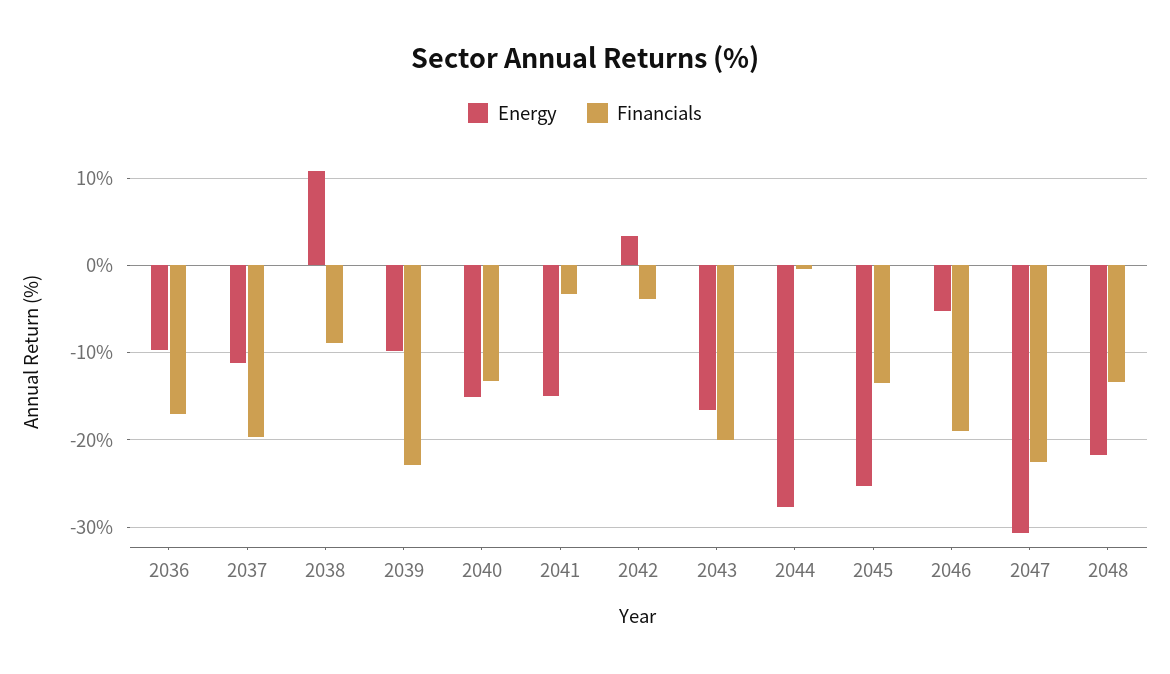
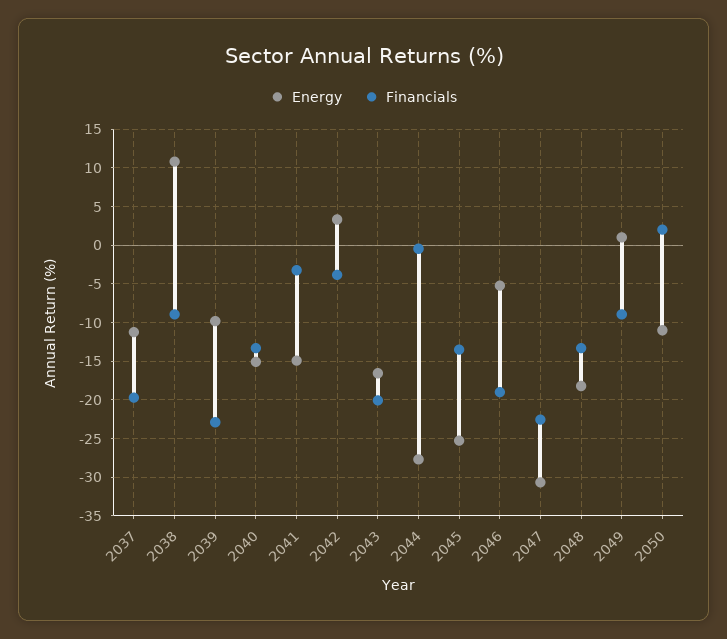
Energy, 2036: -10 -> none
Financials, 2036: -17 -> none
Energy, 2048: -22 -> -18
Energy, 2049: none -> 1
Financials, 2049: none -> -9
Energy, 2050: none -> -11
Financials, 2050: none -> 2

